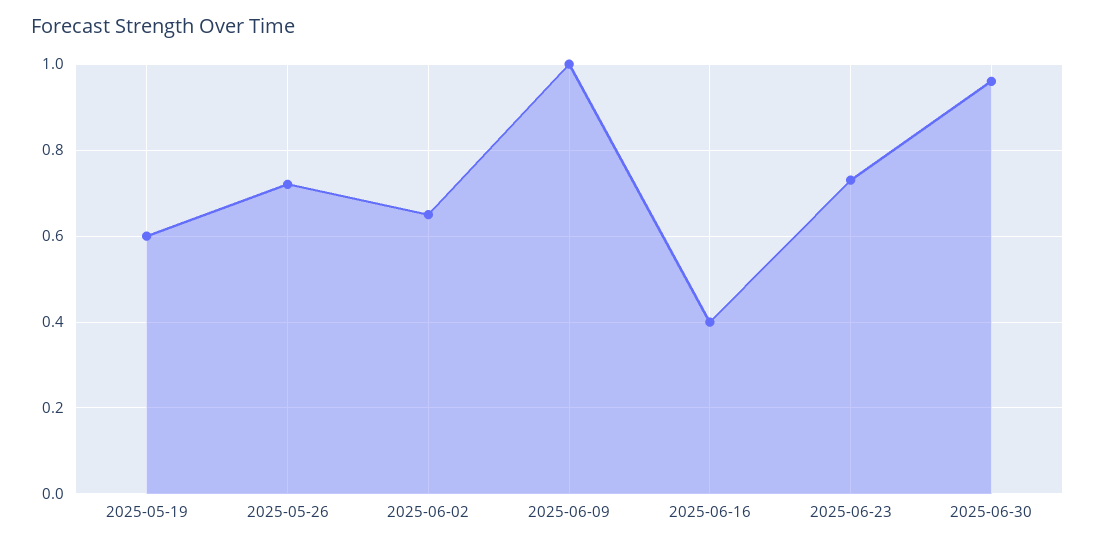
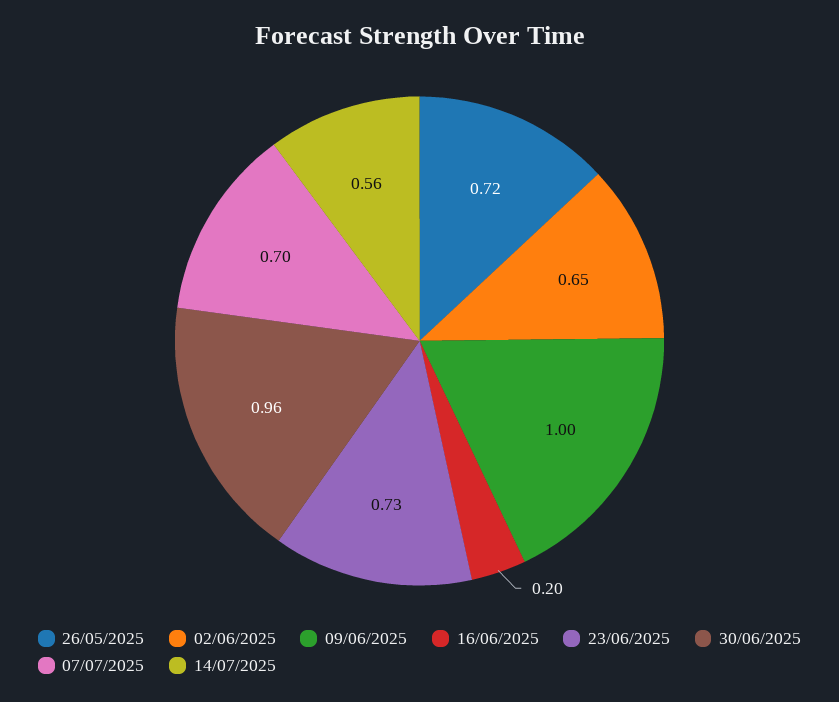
2025-05-19: 0.6 -> none
2025-06-16: 0.4 -> 0.2
07/07/2025: none -> 0.7
14/07/2025: none -> 0.56

